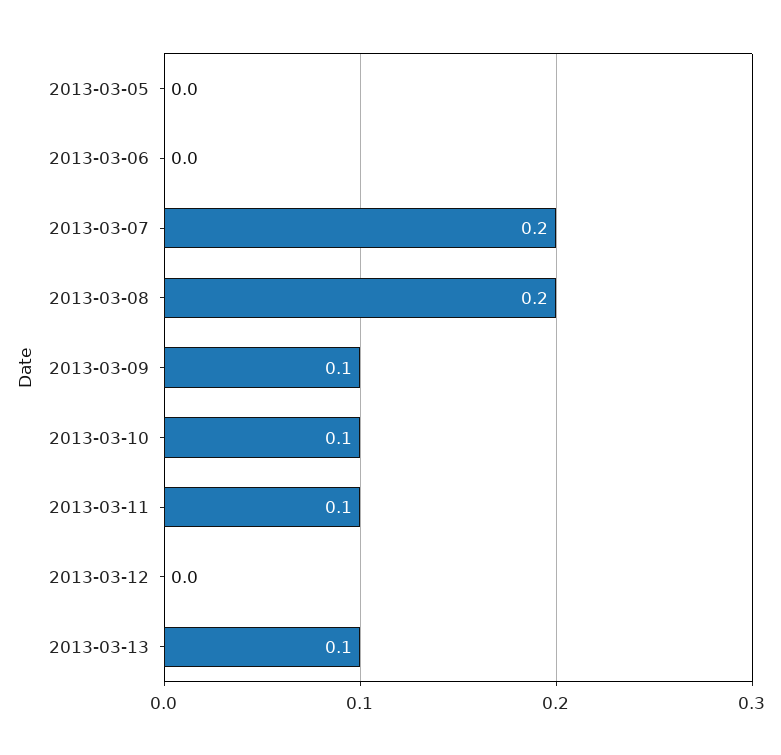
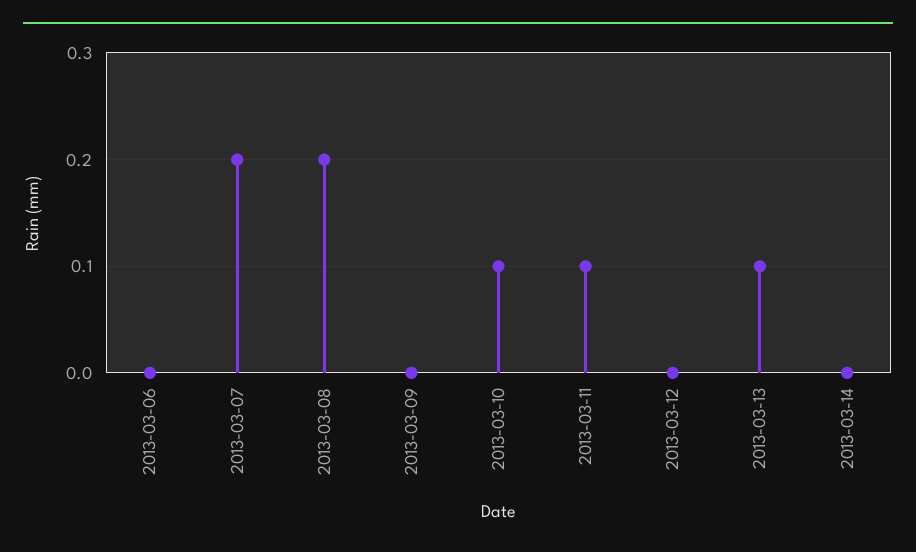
2013-03-05: 0 -> none
2013-03-09: 0.1 -> 0
2013-03-14: none -> 0

